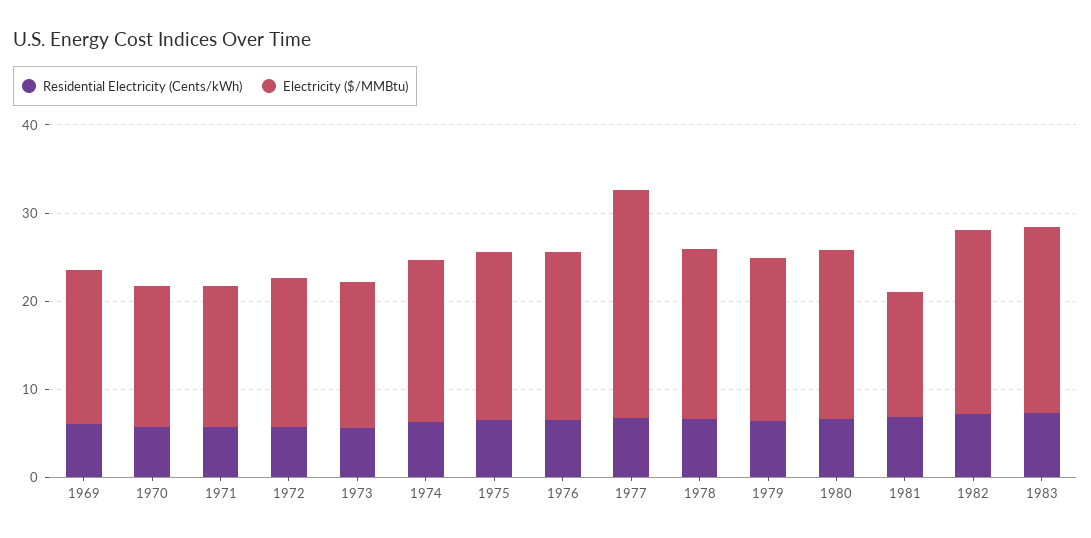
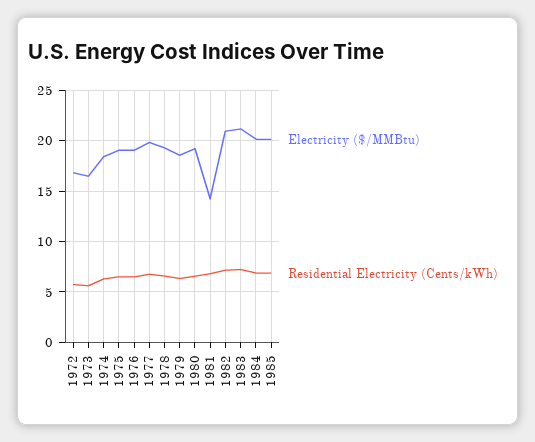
Residential Electricity (Cents/kWh), 1969: 6 -> none
Electricity ($/MMBtu), 1969: 18 -> none
Residential Electricity (Cents/kWh), 1970: 6 -> none
Electricity ($/MMBtu), 1970: 16 -> none
Residential Electricity (Cents/kWh), 1971: 6 -> none
Electricity ($/MMBtu), 1971: 16 -> none
Electricity ($/MMBtu), 1977: 26 -> 20
Electricity ($/MMBtu), 1984: none -> 20
Residential Electricity (Cents/kWh), 1984: none -> 7
Electricity ($/MMBtu), 1985: none -> 20
Residential Electricity (Cents/kWh), 1985: none -> 7

